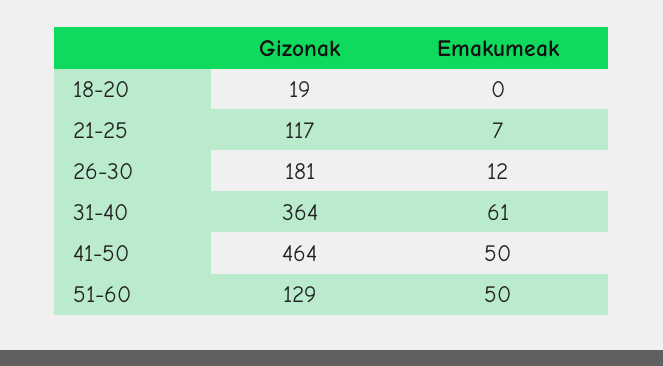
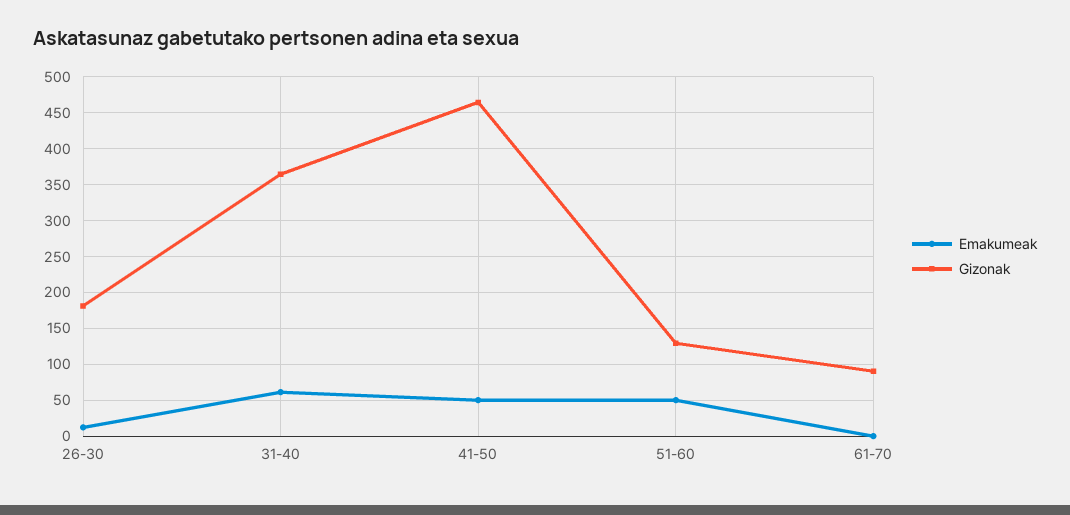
Gizonak, 18-20: 19 -> none
Emakumeak, 18-20: 0 -> none
Gizonak, 21-25: 117 -> none
Emakumeak, 21-25: 7 -> none
Emakumeak, 61-70: none -> 0
Gizonak, 61-70: none -> 90

